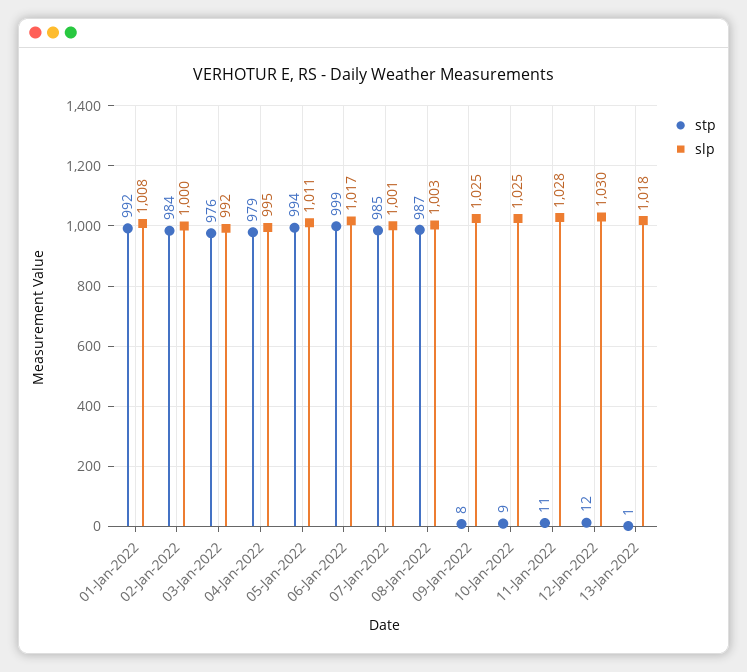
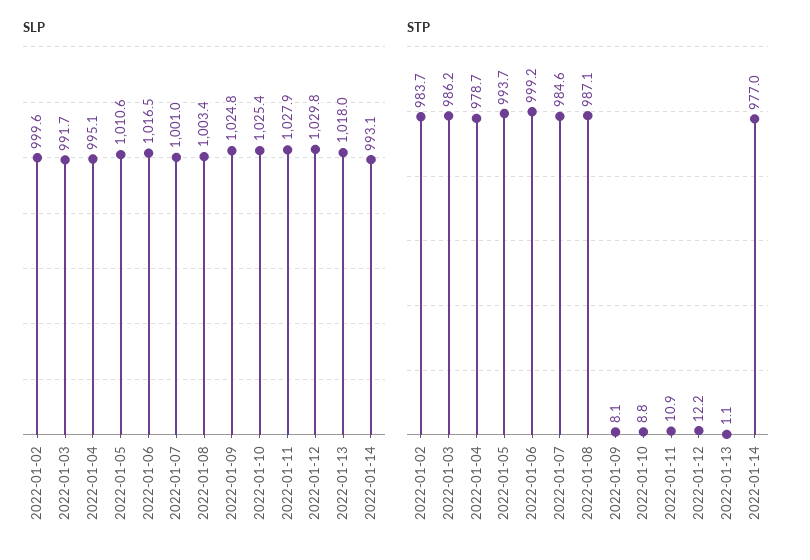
stp, 01-Jan-2022: 992 -> none
slp, 01-Jan-2022: 1008 -> none
stp, 03-Jan-2022: 976 -> 986.2
slp, 2022-01-14: none -> 993.1
stp, 2022-01-14: none -> 977

